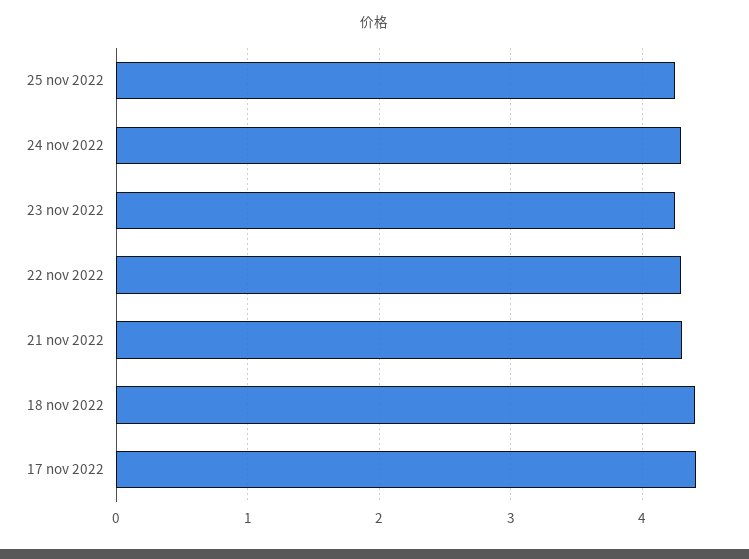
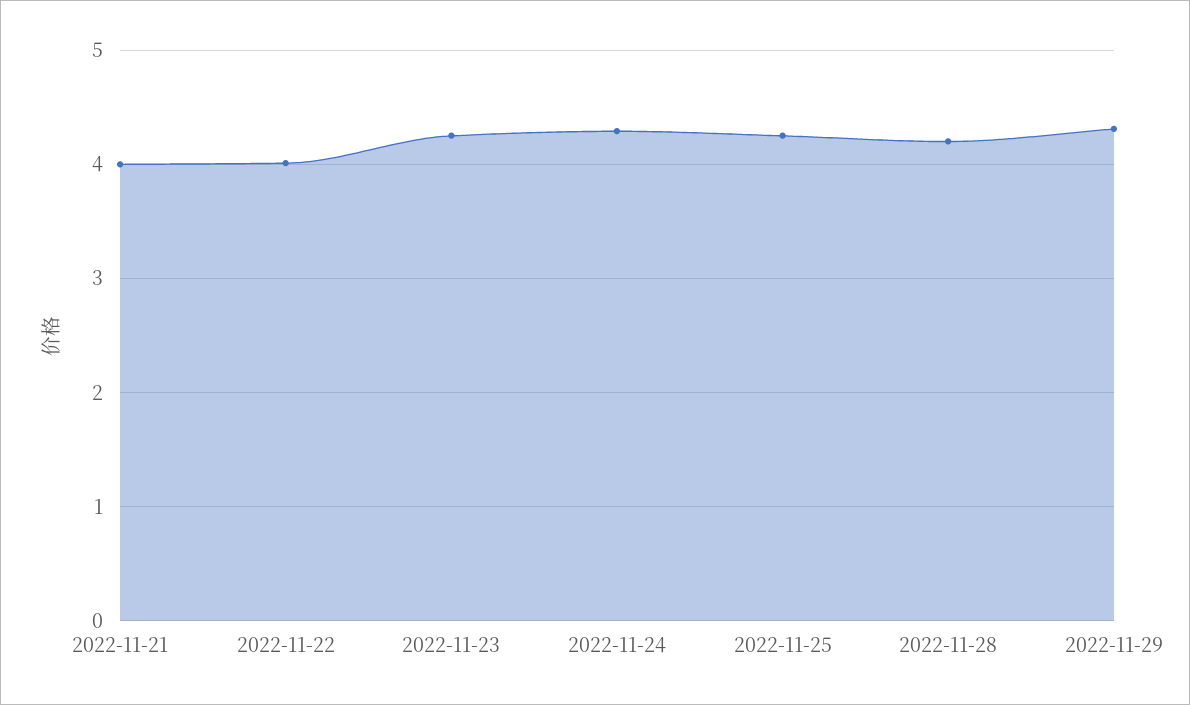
22 nov 2022: 4.3 -> 4
21 nov 2022: 4.3 -> 4
18 nov 2022: 4.4 -> none
17 nov 2022: 4.4 -> none
2022-11-28: none -> 4.2
2022-11-29: none -> 4.3

